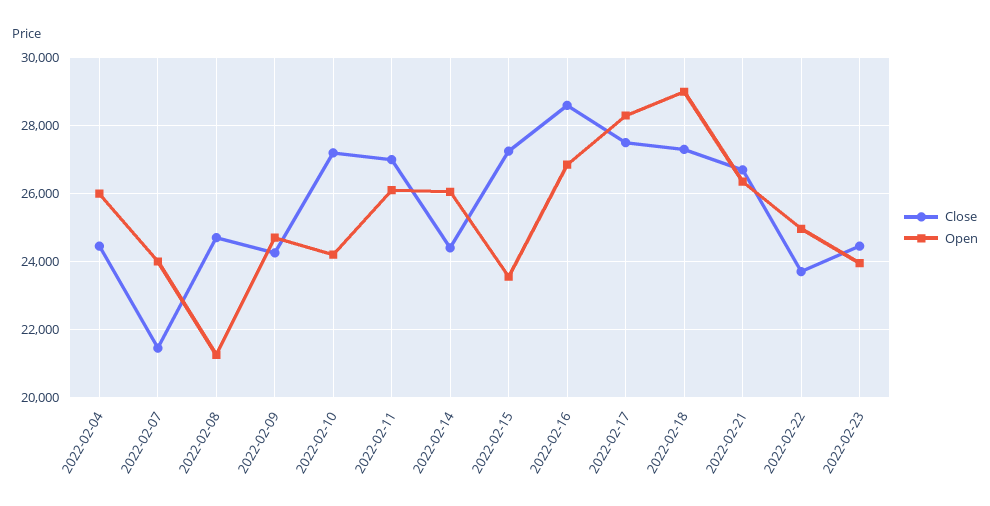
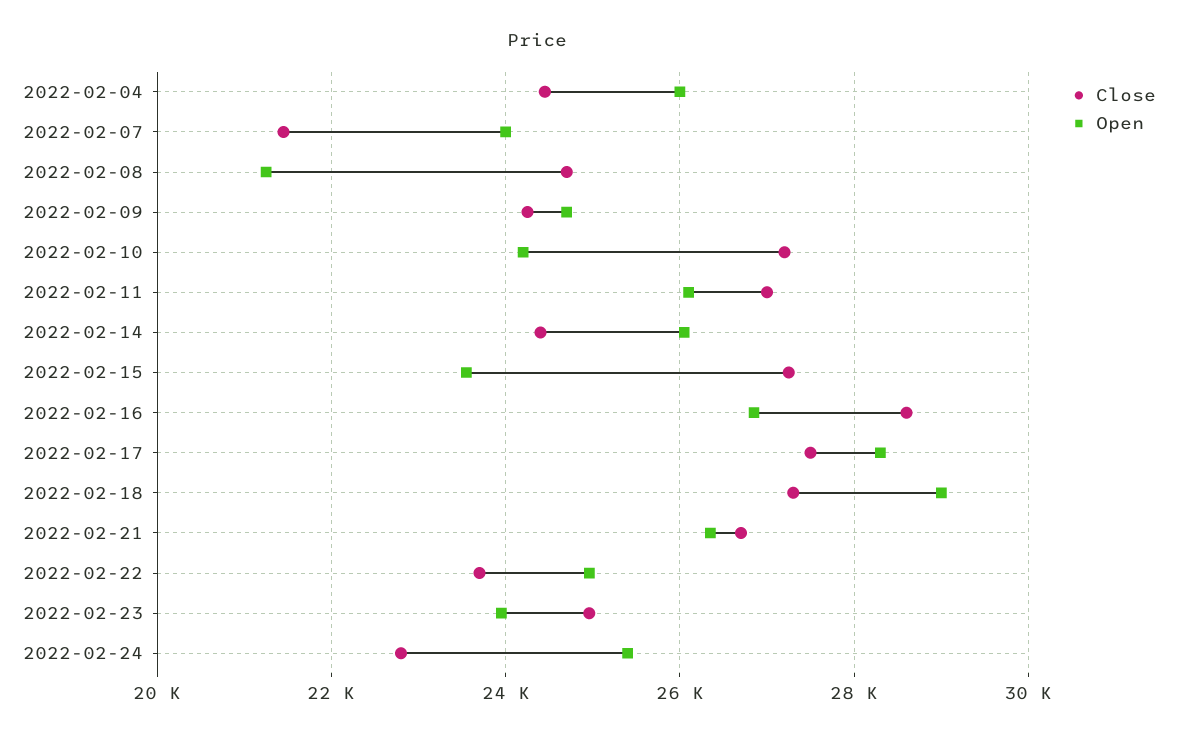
Close, 2022-02-23: 24400 -> 25000
Close, 2022-02-24: none -> 22800
Open, 2022-02-24: none -> 25400

